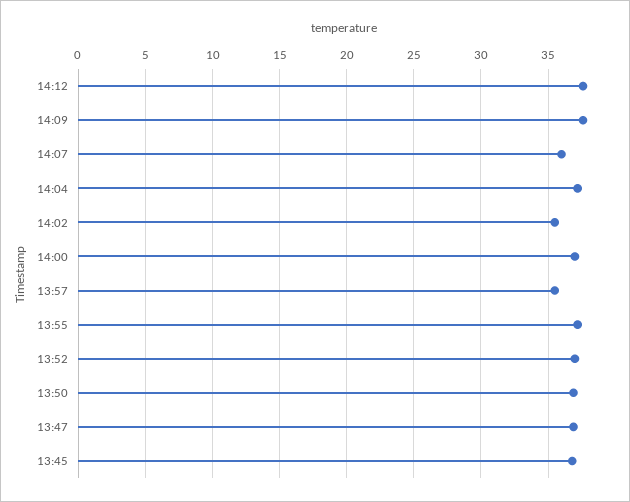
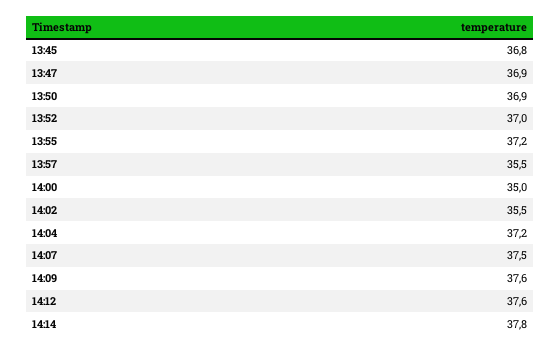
14:07: 36 -> 37.5
14:00: 37 -> 35
14:14: none -> 37.8

